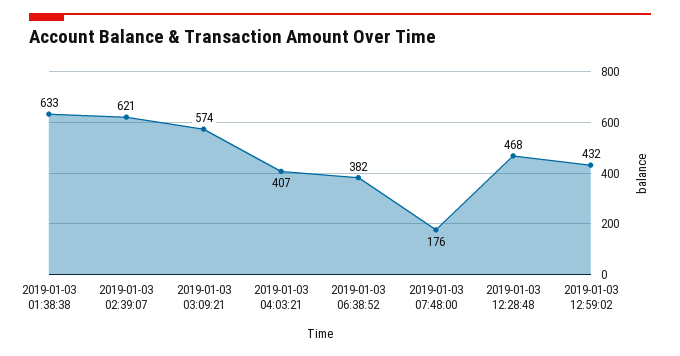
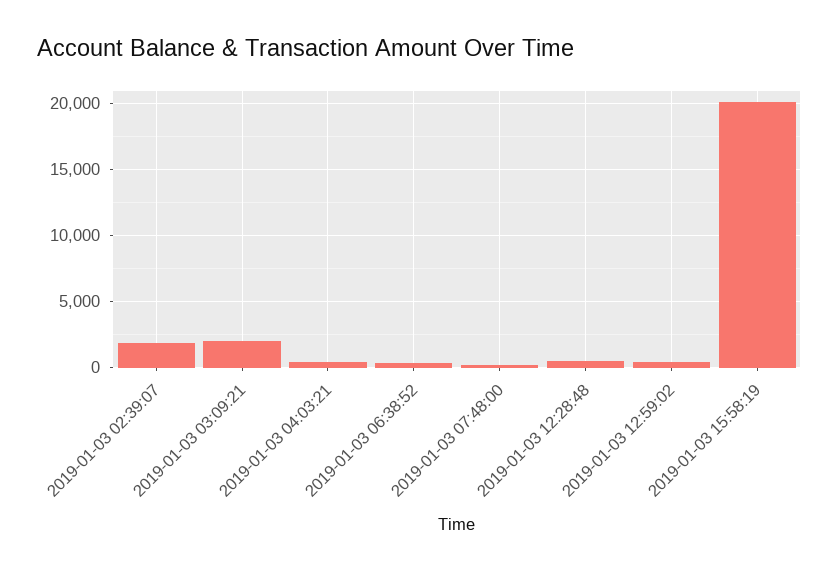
2019-01-03 01:38:38: 633 -> none
2019-01-03 02:39:07: 621 -> 2000
2019-01-03 03:09:21: 574 -> 2000
2019-01-03 15:58:19: none -> 20000

